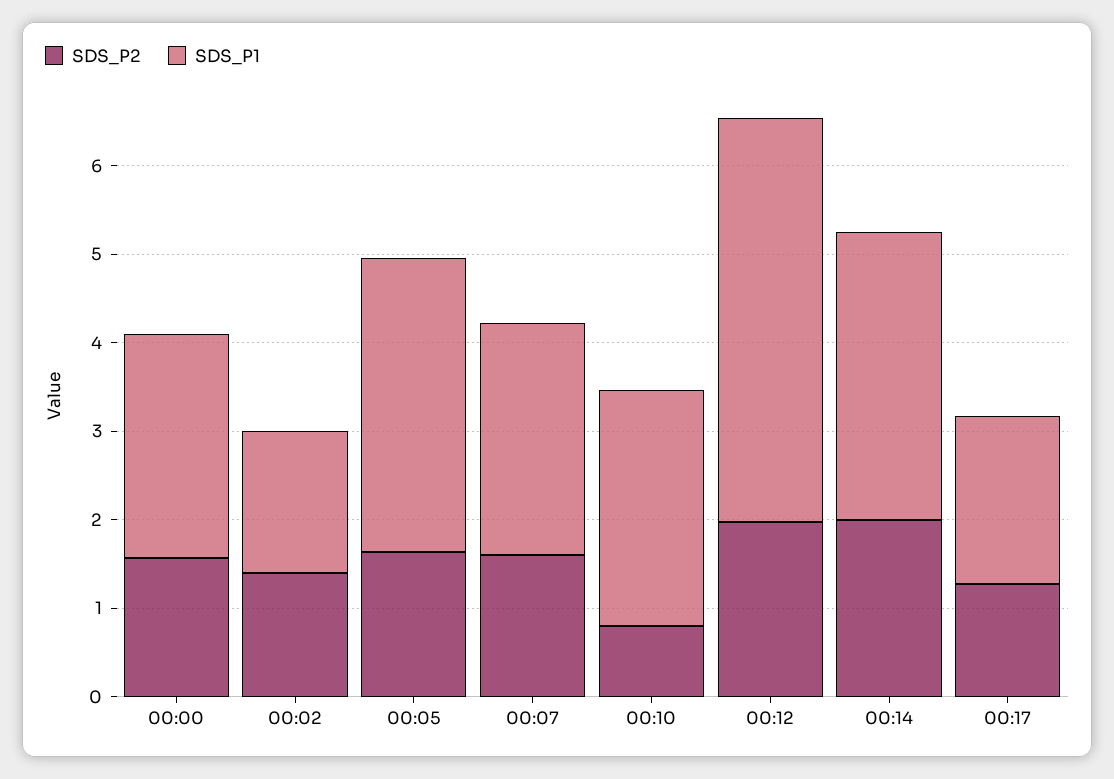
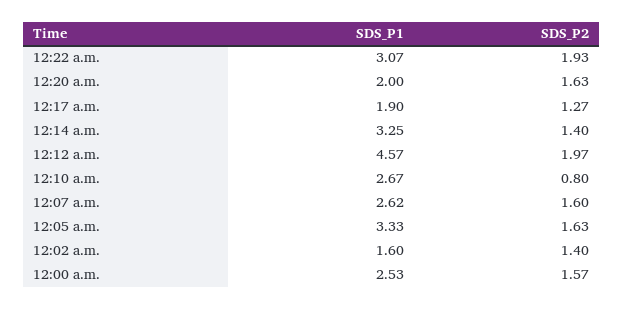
SDS_P2, 00:14: 2 -> 1.4
SDS_P1, 12:22 a.m.: none -> 3.07
SDS_P2, 12:22 a.m.: none -> 1.93
SDS_P1, 12:20 a.m.: none -> 2
SDS_P2, 12:20 a.m.: none -> 1.63

